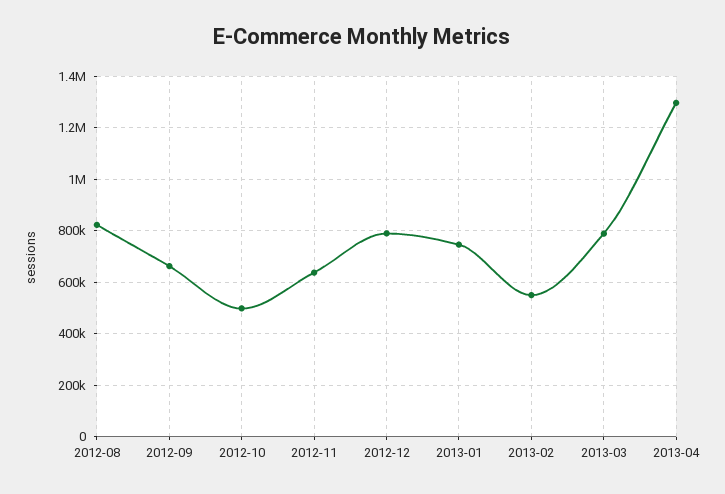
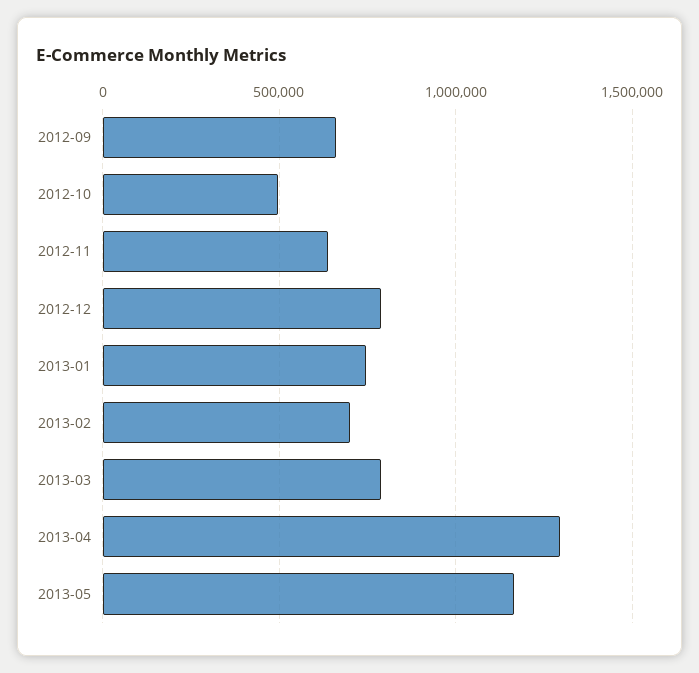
2012-08: 825000 -> none
2013-02: 550000 -> 700000
2013-05: none -> 1150000

